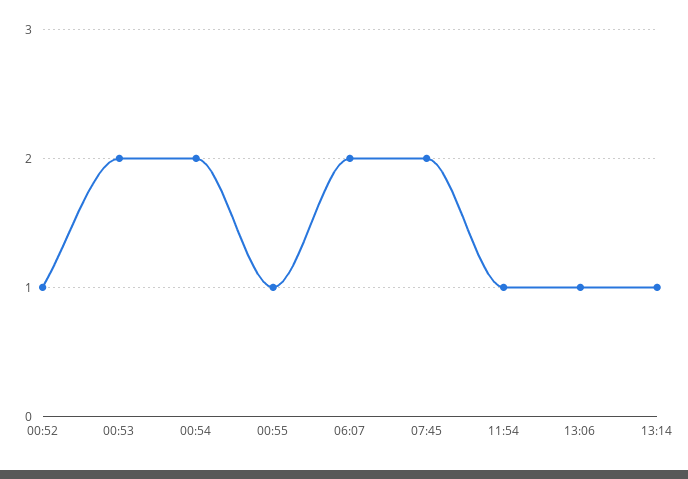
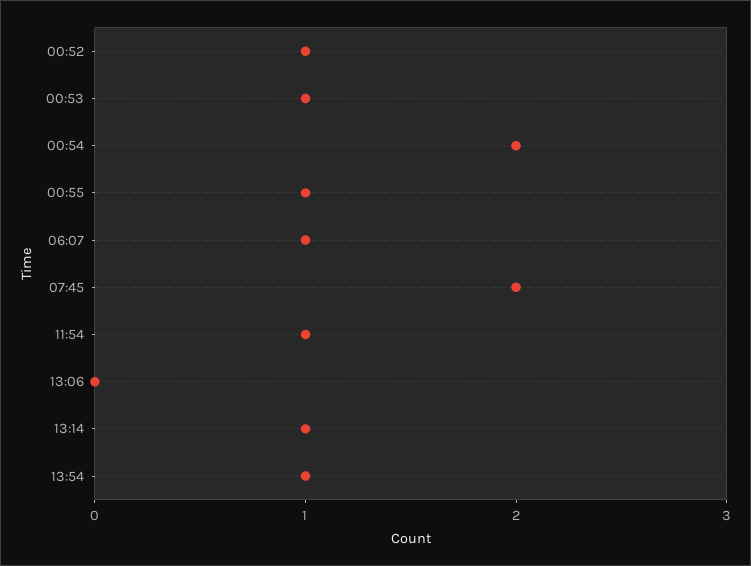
00:53: 2 -> 1
06:07: 2 -> 1
13:06: 1 -> 0
13:54: none -> 1

